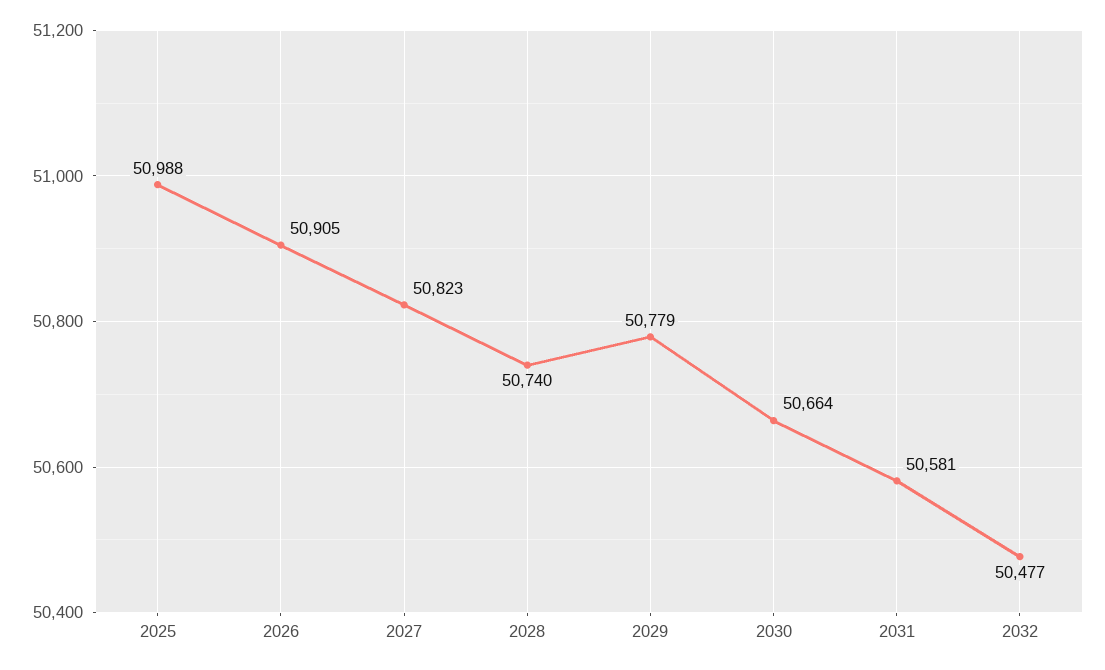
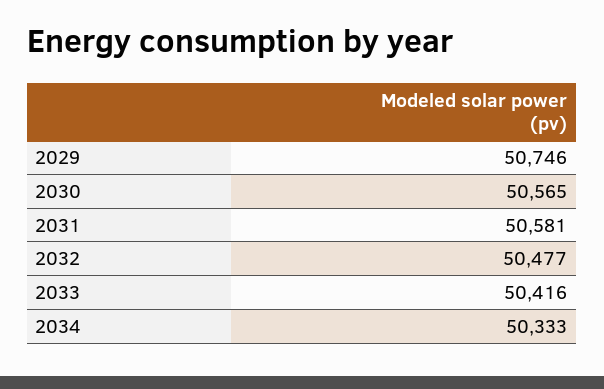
2025: 50988 -> none
2026: 50905 -> none
2027: 50823 -> none
2028: 50740 -> none
2029: 50779 -> 50746
2030: 50664 -> 50565
2033: none -> 50416
2034: none -> 50333

